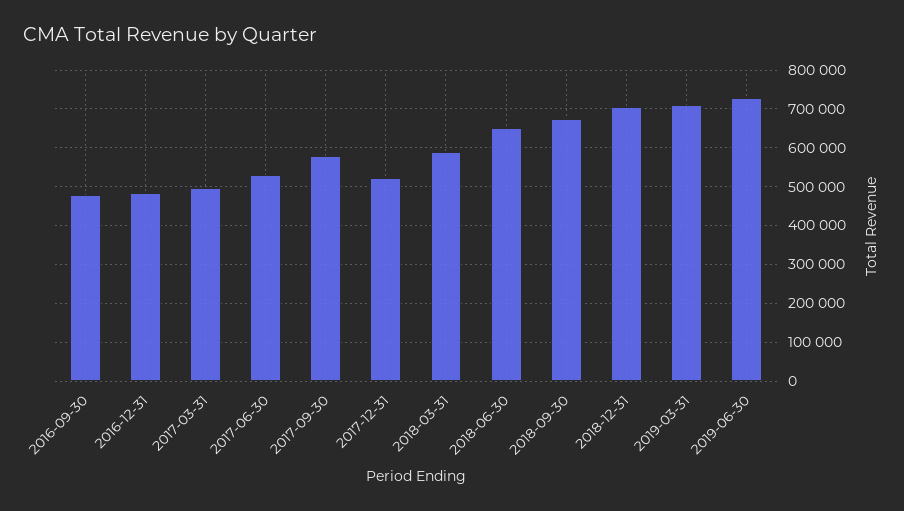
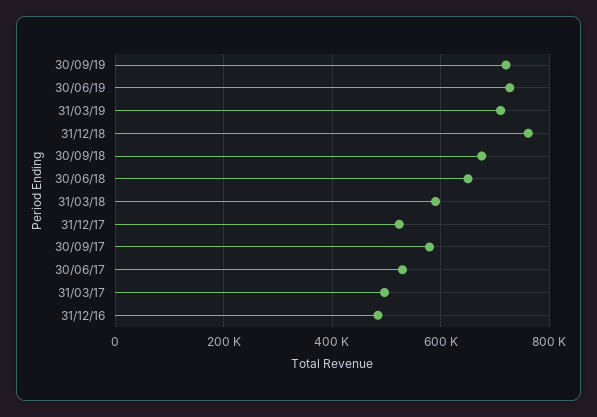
2016-09-30: 480000 -> none
2018-12-31: 700000 -> 760000
30/09/19: none -> 720000

